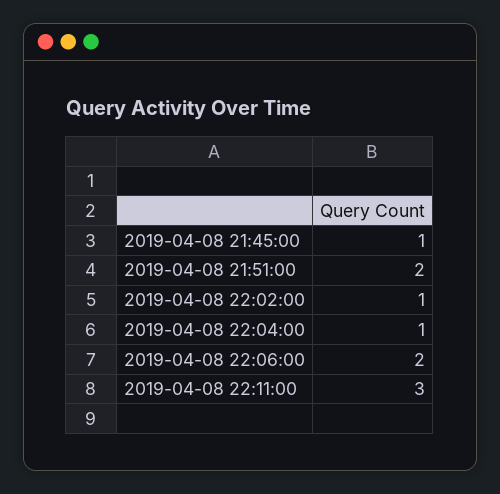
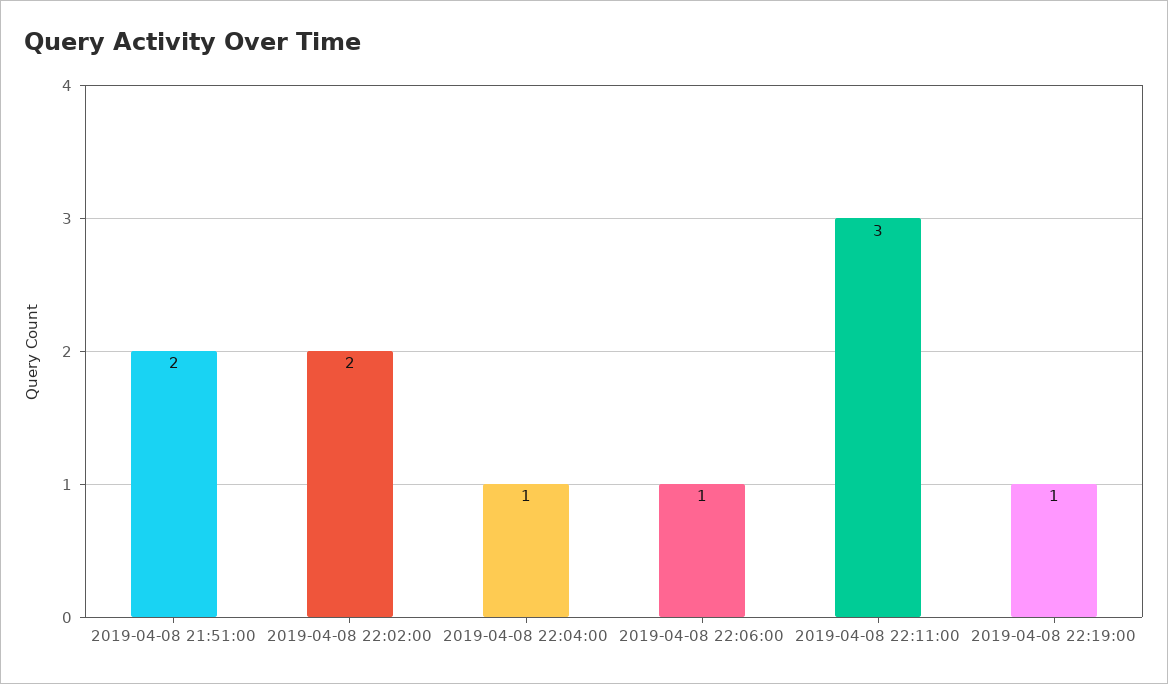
2019-04-08 21:45:00: 1 -> none
2019-04-08 22:02:00: 1 -> 2
2019-04-08 22:06:00: 2 -> 1
2019-04-08 22:19:00: none -> 1

